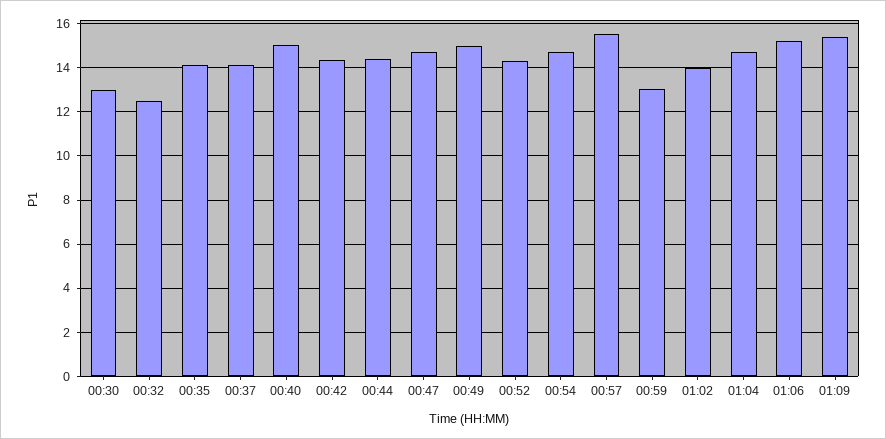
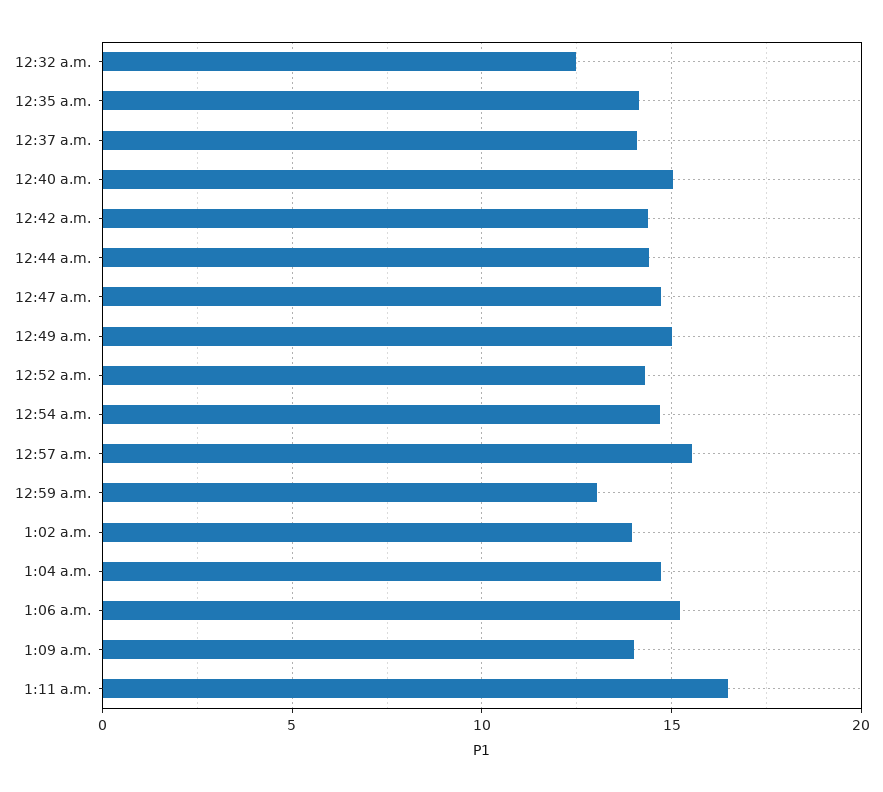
00:30: 13 -> none
01:09: 15.5 -> 14
1:11 a.m.: none -> 16.5

